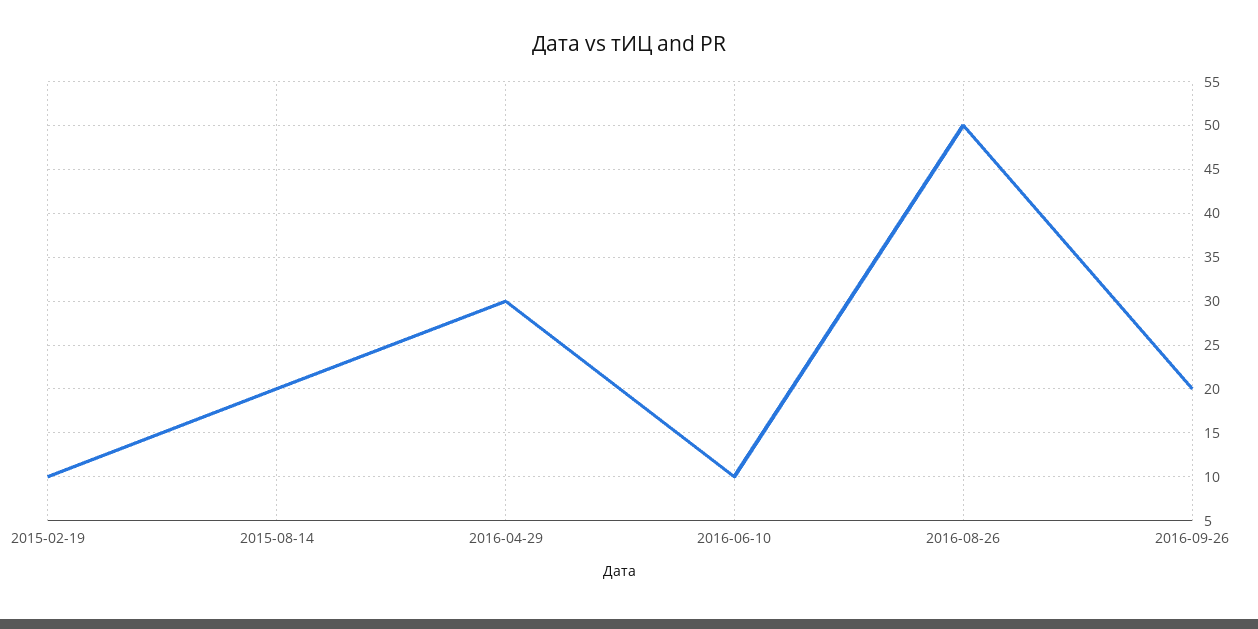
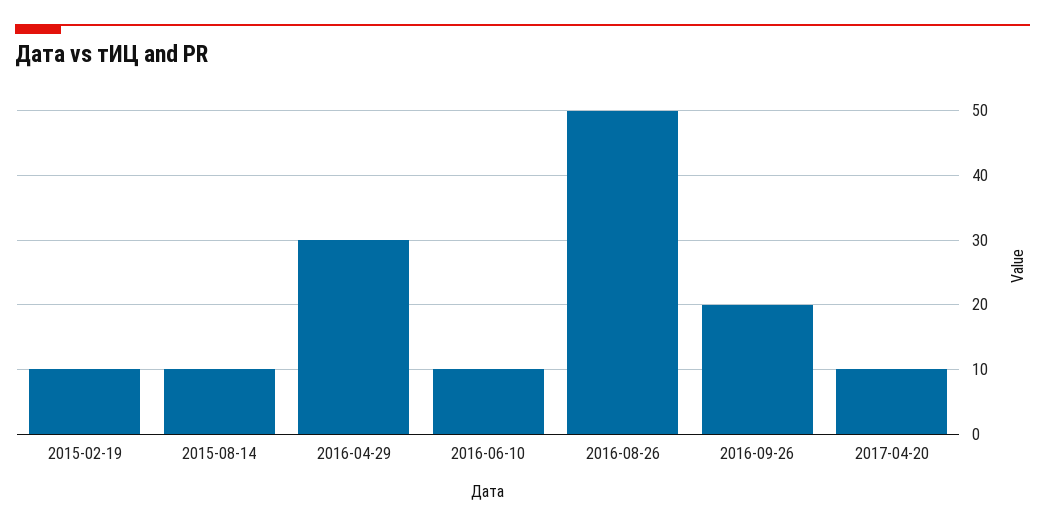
2015-08-14: 20 -> 10
2017-04-20: none -> 10

